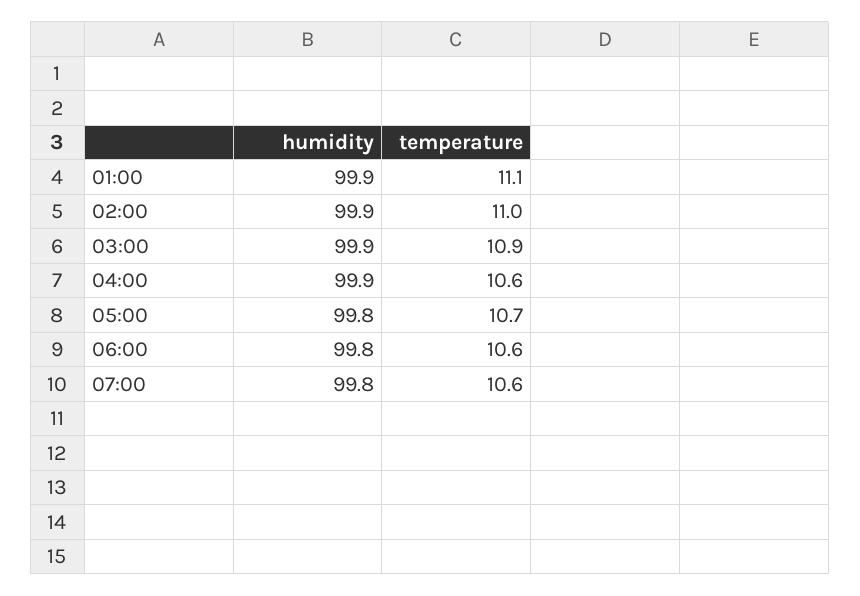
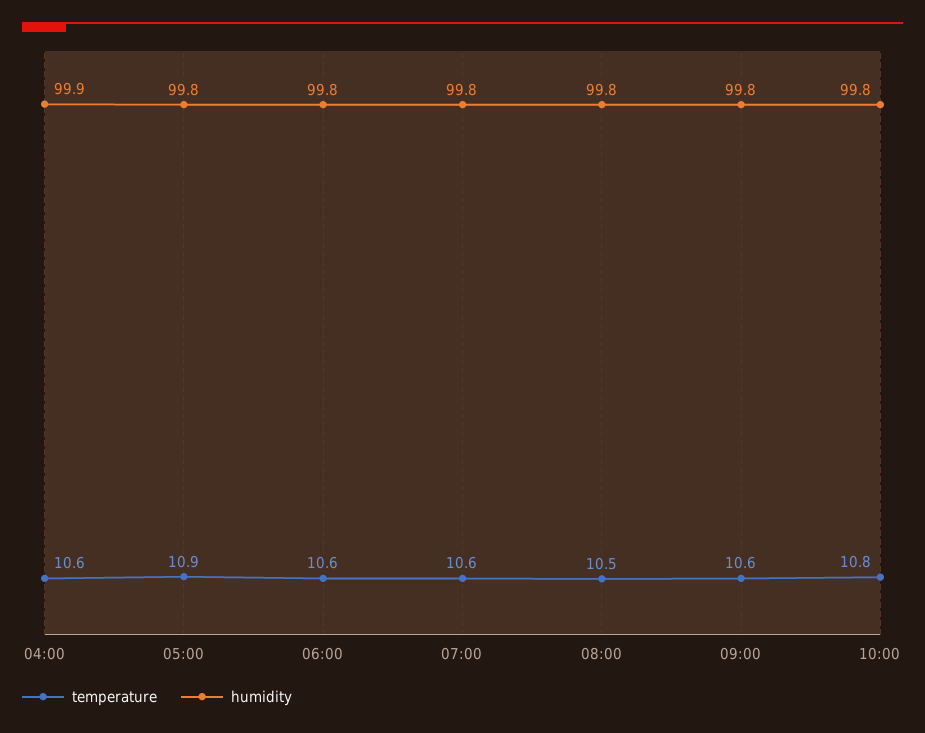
humidity, 01:00: 99.9 -> none
temperature, 01:00: 11.1 -> none
humidity, 02:00: 99.9 -> none
temperature, 02:00: 11 -> none
humidity, 03:00: 99.9 -> none
temperature, 03:00: 10.9 -> none
temperature, 05:00: 10.7 -> 10.9
temperature, 08:00: none -> 10.5
humidity, 08:00: none -> 99.8
temperature, 09:00: none -> 10.6
humidity, 09:00: none -> 99.8
temperature, 10:00: none -> 10.8
humidity, 10:00: none -> 99.8

